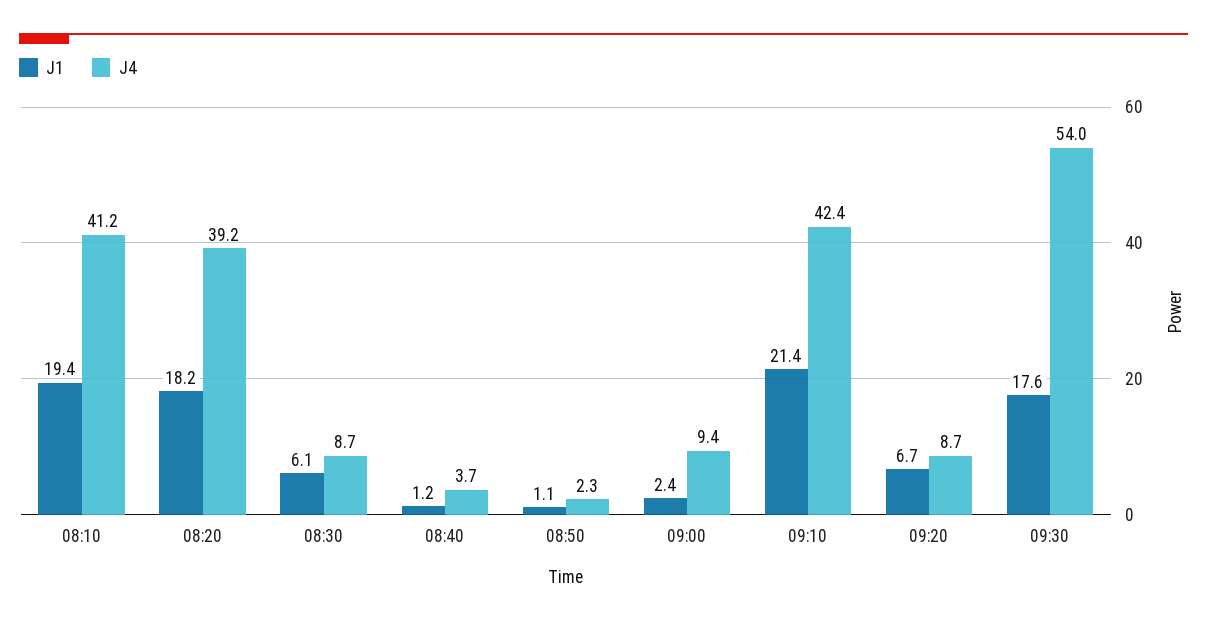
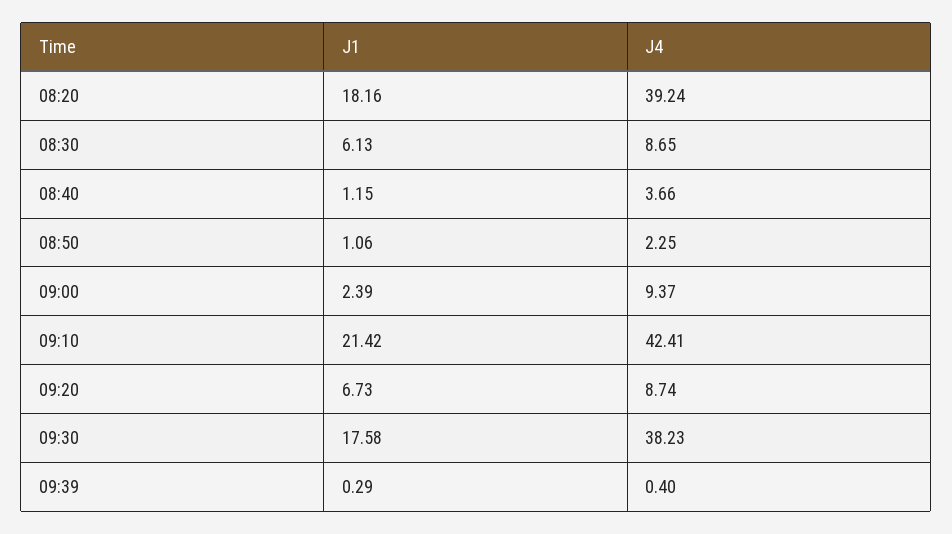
J1, 08:10: 19.4 -> none
J4, 08:10: 41.2 -> none
J4, 09:30: 54 -> 38.23
J1, 09:39: none -> 0.29
J4, 09:39: none -> 0.4

